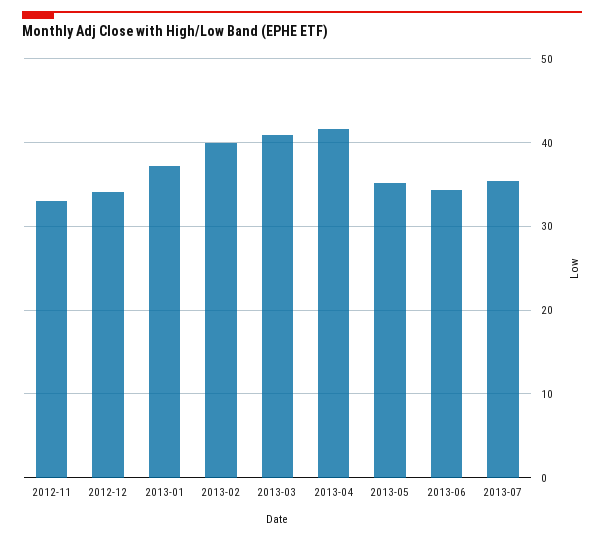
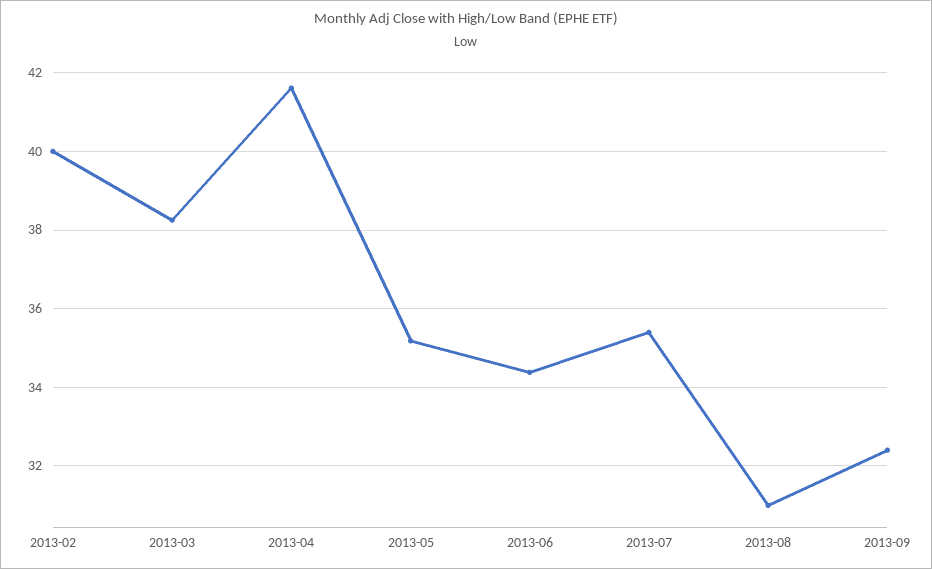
2012-11: 33 -> none
2012-12: 34 -> none
2013-01: 37 -> none
2013-03: 41 -> 38.2
2013-08: none -> 31
2013-09: none -> 32.4

